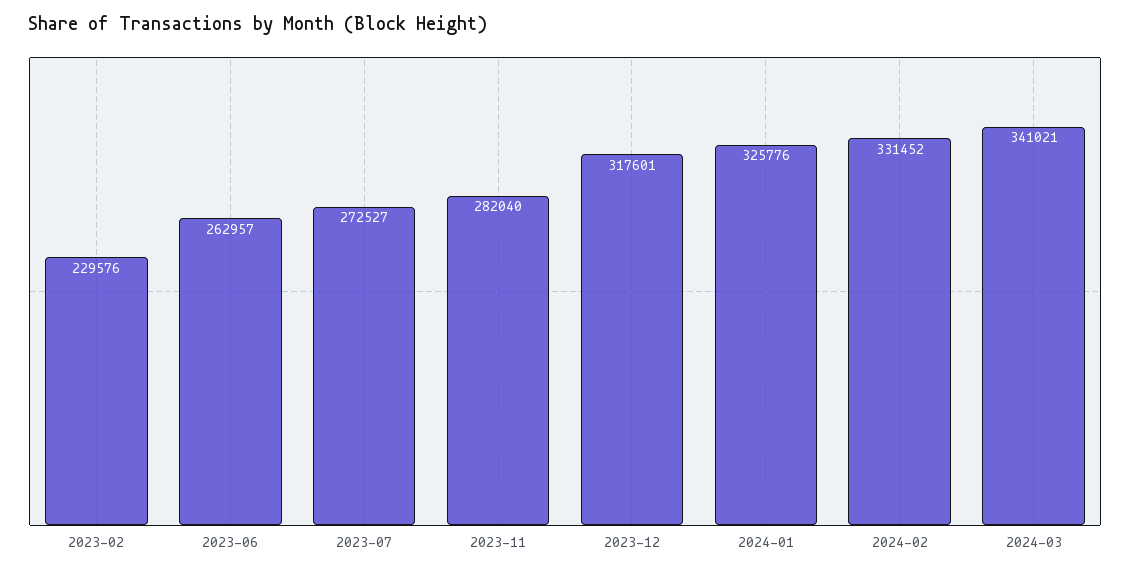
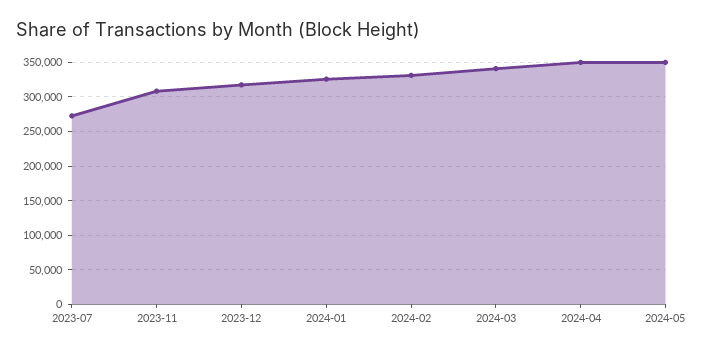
2023-02: 229576 -> none
2023-06: 262957 -> none
2023-11: 282040 -> 310000
2024-04: none -> 350000
2024-05: none -> 350000

